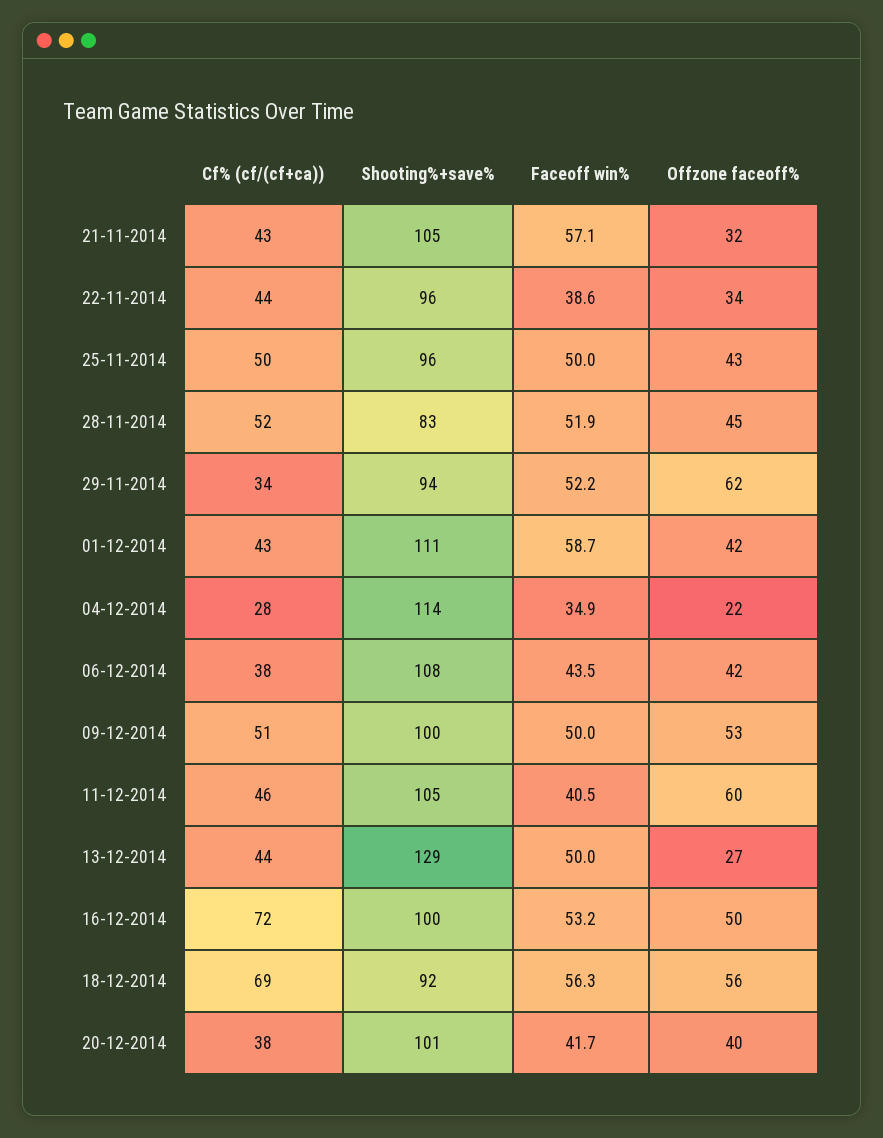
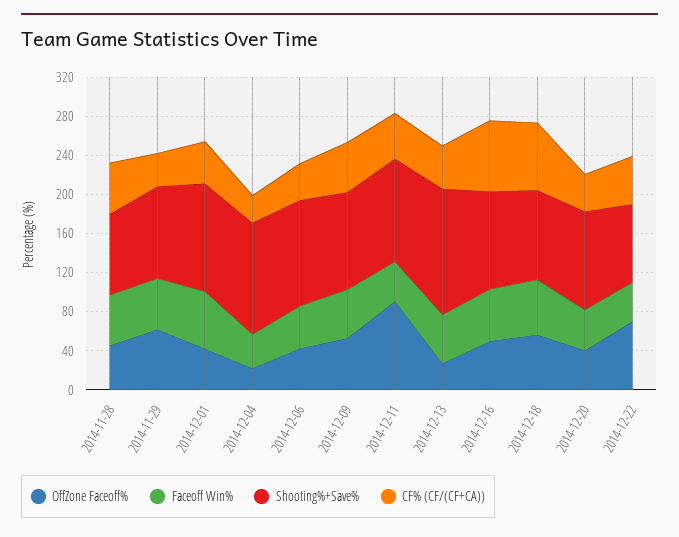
Cf% (cf/(cf+ca)), 21-11-2014: 43 -> none
Shooting%+save%, 21-11-2014: 105 -> none
Faceoff win%, 21-11-2014: 57.1 -> none
Offzone faceoff%, 21-11-2014: 32 -> none
Cf% (cf/(cf+ca)), 22-11-2014: 44 -> none
Shooting%+save%, 22-11-2014: 96 -> none
Faceoff win%, 22-11-2014: 38.6 -> none
Offzone faceoff%, 22-11-2014: 34 -> none
Cf% (cf/(cf+ca)), 25-11-2014: 50 -> none
Shooting%+save%, 25-11-2014: 96 -> none
Faceoff win%, 25-11-2014: 50 -> none
Offzone faceoff%, 25-11-2014: 43 -> none
Offzone faceoff%, 11-12-2014: 60 -> 90
Offzone faceoff%, 2014-12-22: none -> 70
Faceoff win%, 2014-12-22: none -> 40
Shooting%+save%, 2014-12-22: none -> 80
Cf% (cf/(cf+ca)), 2014-12-22: none -> 50

